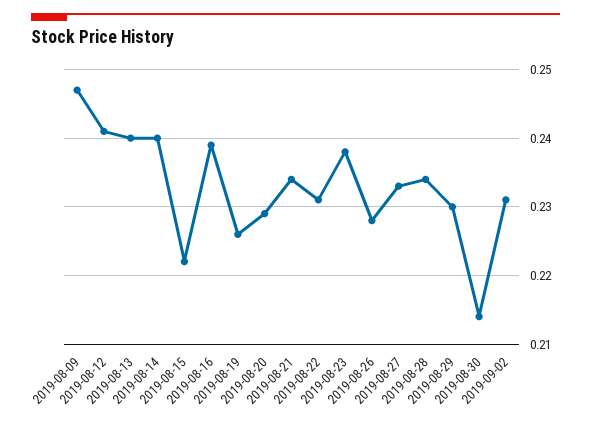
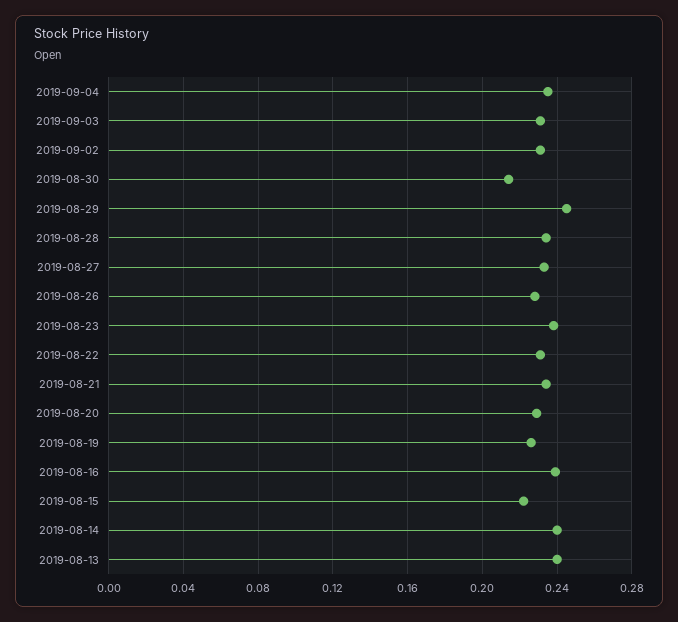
2019-08-09: 0.247 -> none
2019-08-12: 0.241 -> none
2019-08-29: 0.23 -> 0.245
2019-09-04: none -> 0.235
2019-09-03: none -> 0.23

